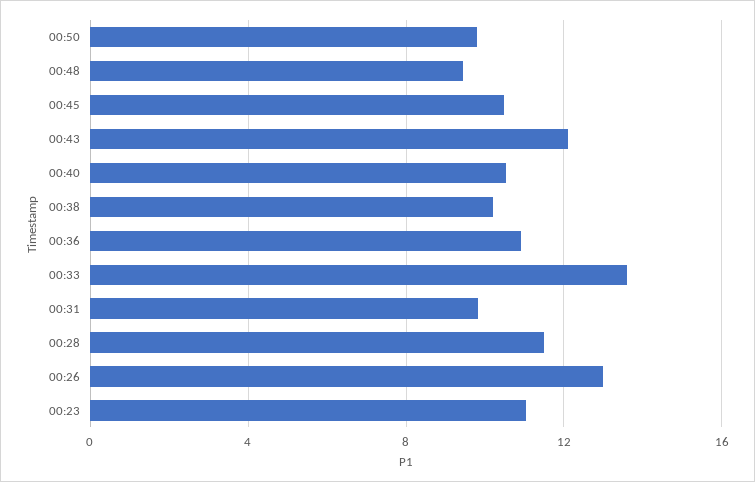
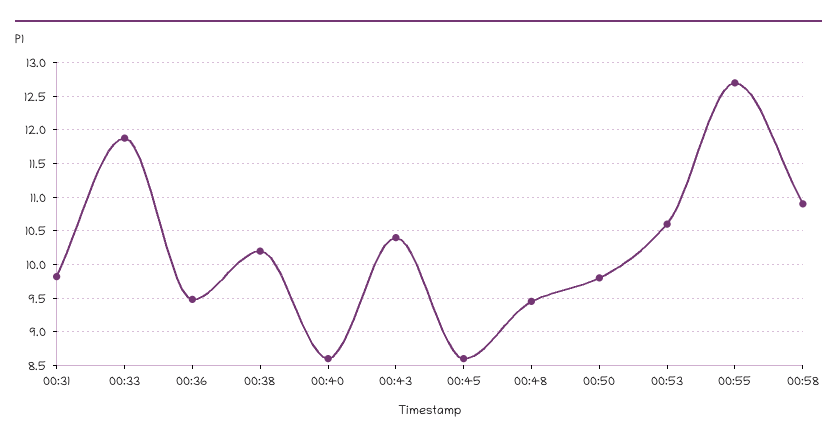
00:45: 10.5 -> 8.6
00:43: 12 -> 10.4
00:40: 10.5 -> 8.6
00:36: 11 -> 9.5
00:33: 13.5 -> 11.9
00:28: 11.5 -> none
00:26: 13 -> none
00:23: 11 -> none
00:53: none -> 10.6
00:55: none -> 12.7
00:58: none -> 10.9

